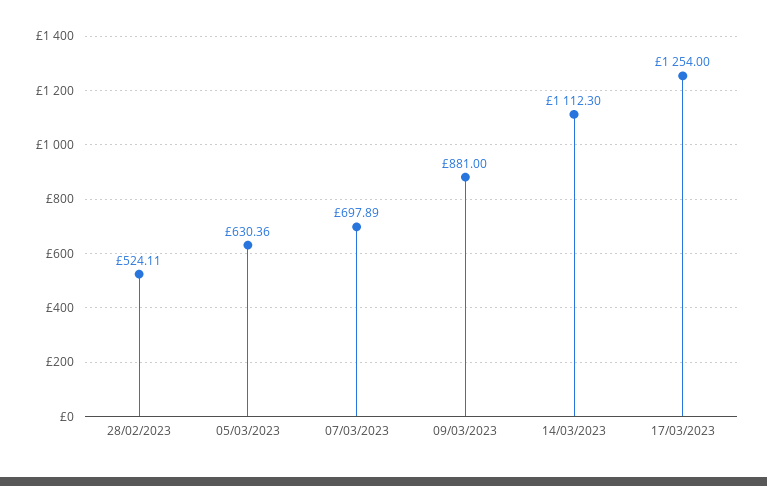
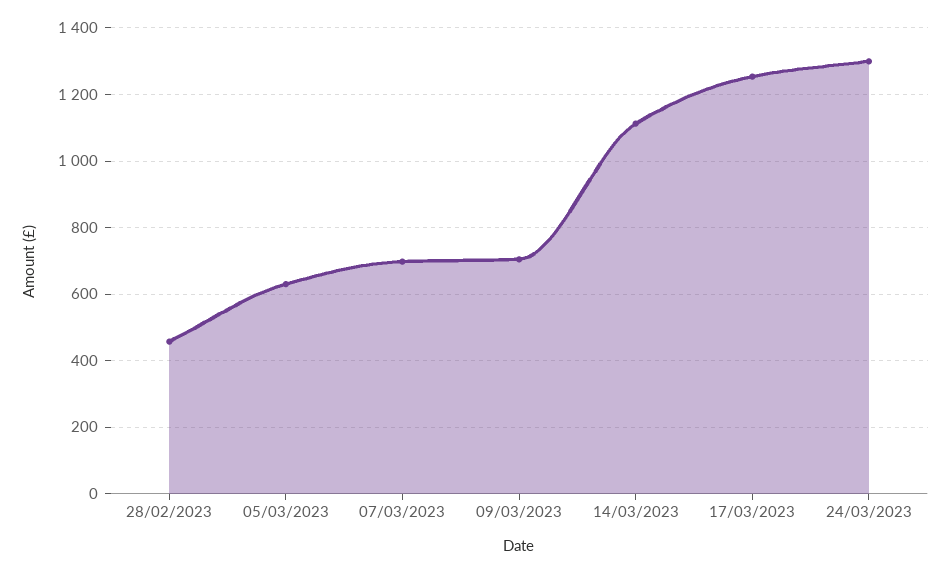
28/02/2023: 524.11 -> 460
09/03/2023: 881 -> 700
24/03/2023: none -> 1300

